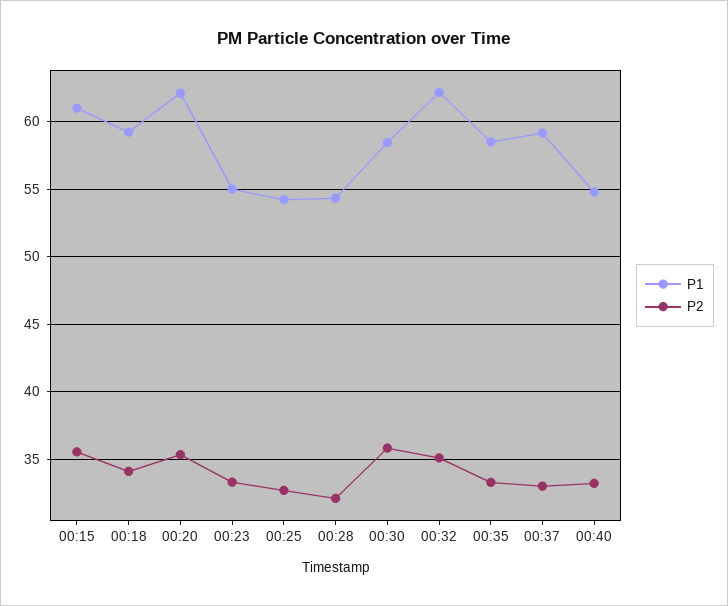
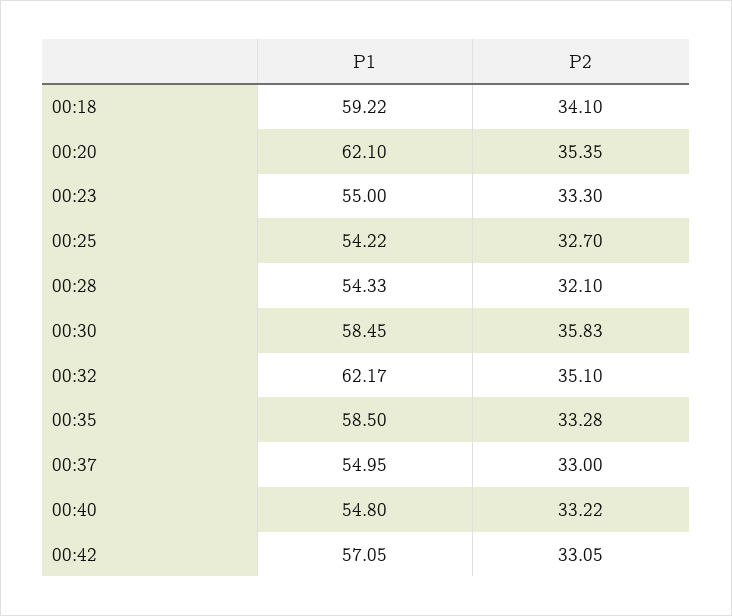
P1, 00:15: 61 -> none
P2, 00:15: 35.5 -> none
P1, 00:37: 59 -> 54.95
P1, 00:42: none -> 57.05
P2, 00:42: none -> 33.05

